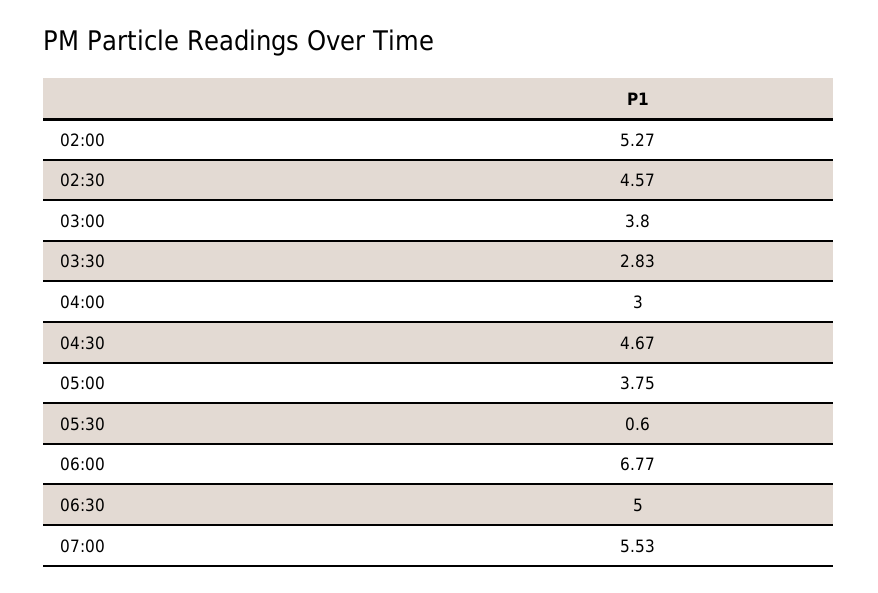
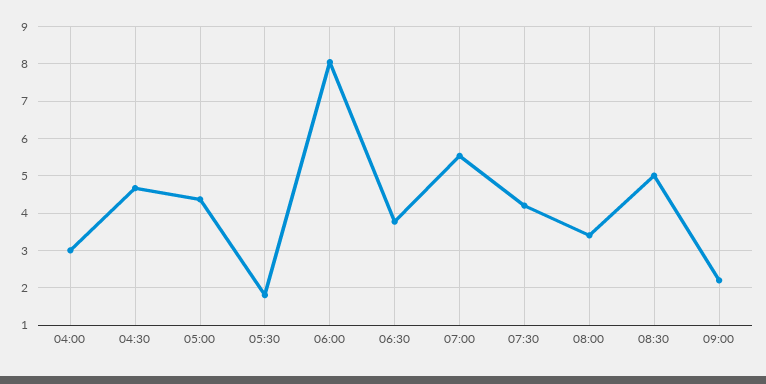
02:00: 5.27 -> none
02:30: 4.57 -> none
03:00: 3.8 -> none
03:30: 2.83 -> none
05:00: 3.75 -> 4.4
05:30: 0.6 -> 1.8
06:00: 6.77 -> 8
06:30: 5 -> 3.8
07:30: none -> 4.2
08:00: none -> 3.4
08:30: none -> 5
09:00: none -> 2.2

